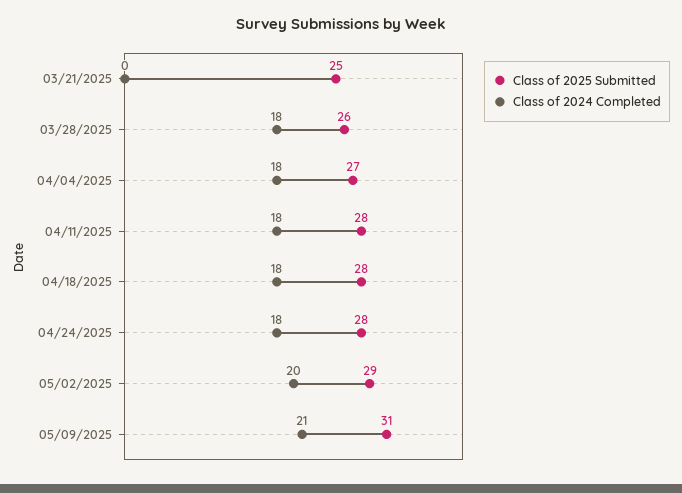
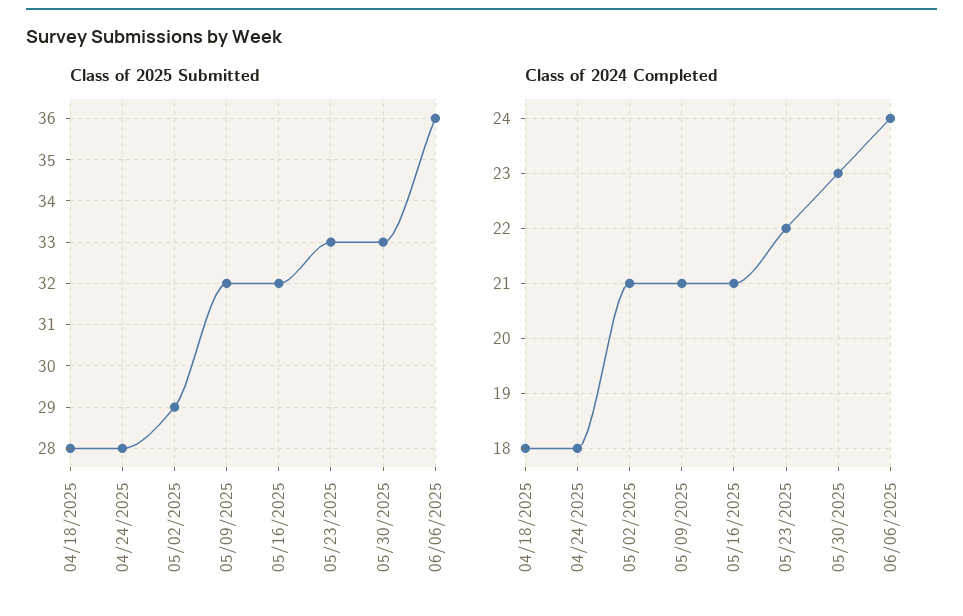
Class of 2025 Submitted, 03/21/2025: 25 -> none
Class of 2024 Completed, 03/21/2025: 0 -> none
Class of 2025 Submitted, 03/28/2025: 26 -> none
Class of 2024 Completed, 03/28/2025: 18 -> none
Class of 2025 Submitted, 04/04/2025: 27 -> none
Class of 2024 Completed, 04/04/2025: 18 -> none
Class of 2025 Submitted, 04/11/2025: 28 -> none
Class of 2024 Completed, 04/11/2025: 18 -> none
Class of 2024 Completed, 05/02/2025: 20 -> 21
Class of 2025 Submitted, 05/09/2025: 31 -> 32
Class of 2025 Submitted, 05/16/2025: none -> 32
Class of 2025 Submitted, 05/23/2025: none -> 33
Class of 2025 Submitted, 05/30/2025: none -> 33
Class of 2025 Submitted, 06/06/2025: none -> 36
Class of 2024 Completed, 05/16/2025: none -> 21
Class of 2024 Completed, 05/23/2025: none -> 22
Class of 2024 Completed, 05/30/2025: none -> 23
Class of 2024 Completed, 06/06/2025: none -> 24

